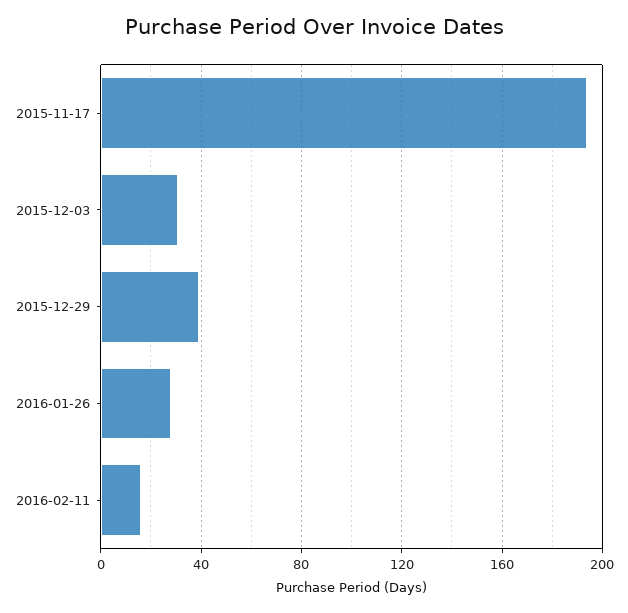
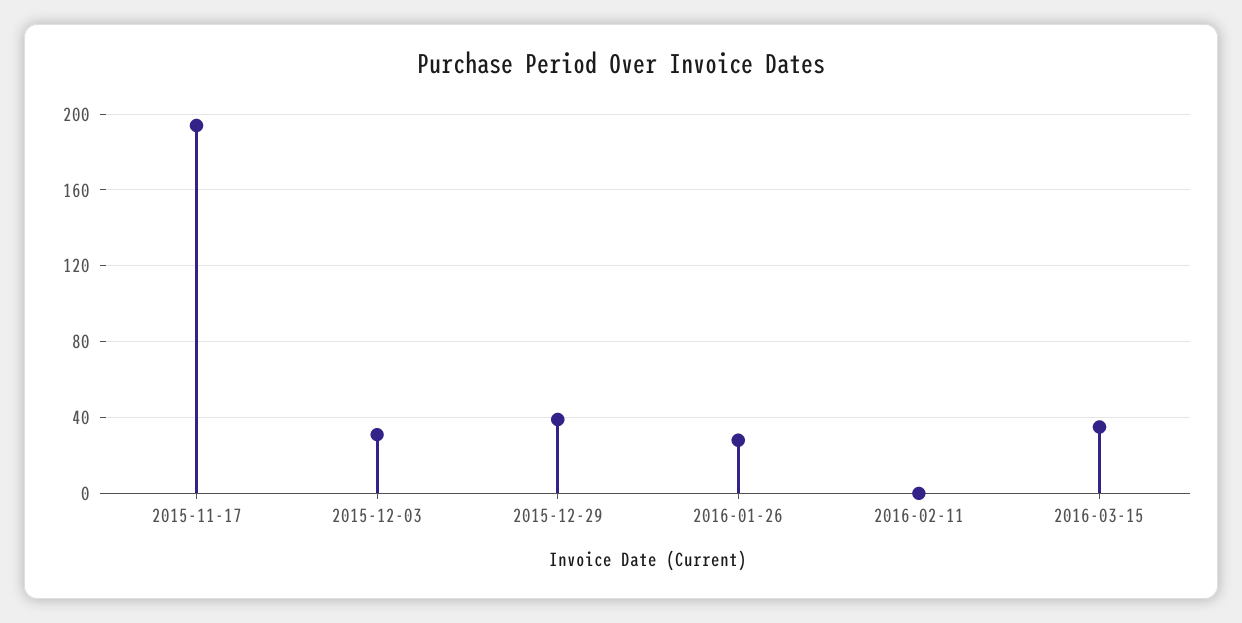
2016-02-11: 15 -> 0
2016-03-15: none -> 35

